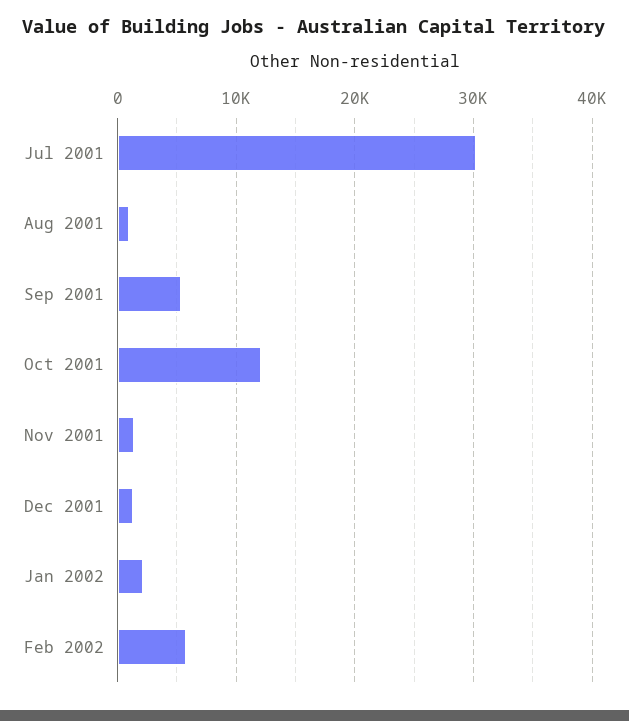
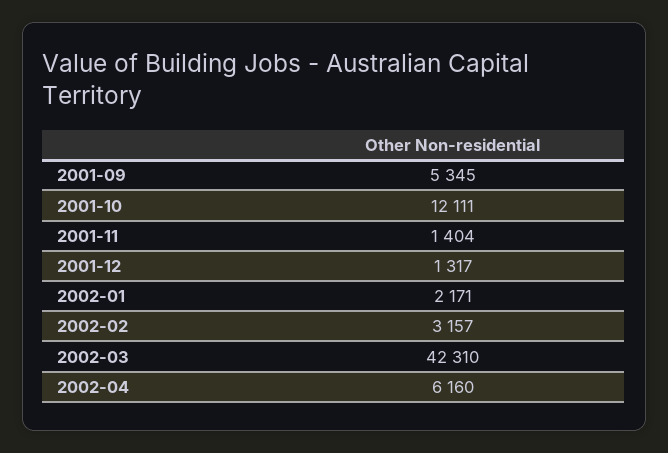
Jul 2001: 30000 -> none
Aug 2001: 1000 -> none
Feb 2002: 6000 -> 3157
2002-03: none -> 42310
2002-04: none -> 6160

